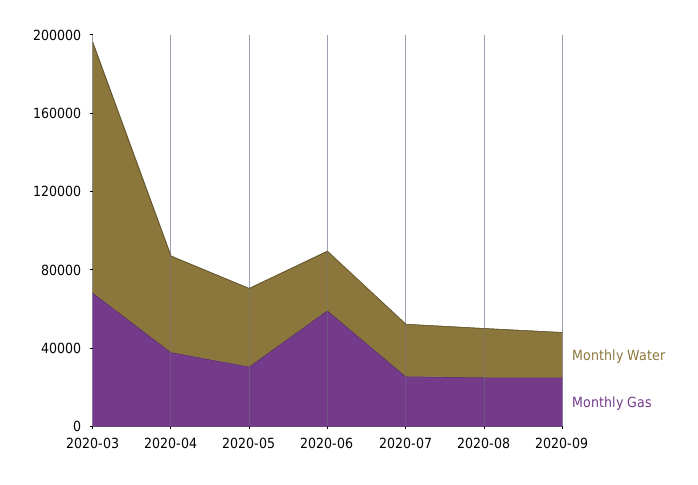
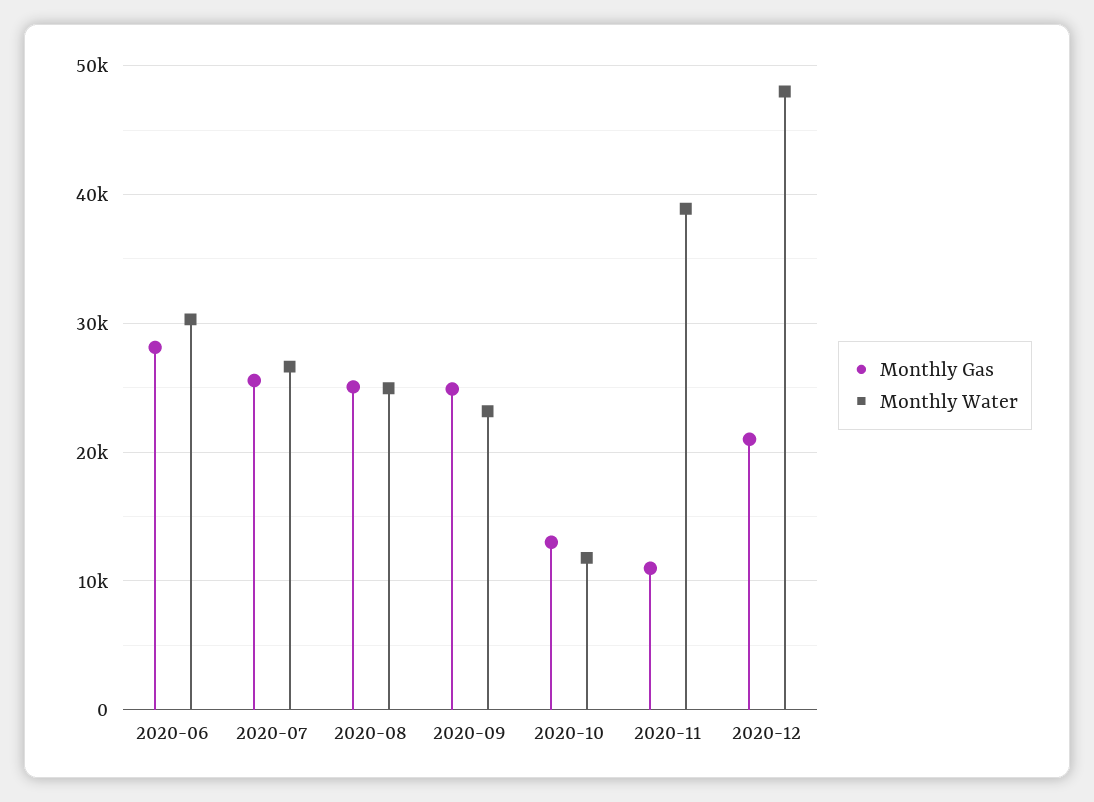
Monthly Water, 2020-03: 130000 -> none
Monthly Gas, 2020-03: 70000 -> none
Monthly Water, 2020-04: 50000 -> none
Monthly Gas, 2020-04: 40000 -> none
Monthly Water, 2020-05: 40000 -> none
Monthly Gas, 2020-05: 30000 -> none
Monthly Gas, 2020-06: 60000 -> 28000
Monthly Gas, 2020-10: none -> 13000
Monthly Water, 2020-10: none -> 12000
Monthly Gas, 2020-11: none -> 11000
Monthly Water, 2020-11: none -> 39000
Monthly Gas, 2020-12: none -> 21000
Monthly Water, 2020-12: none -> 48000

